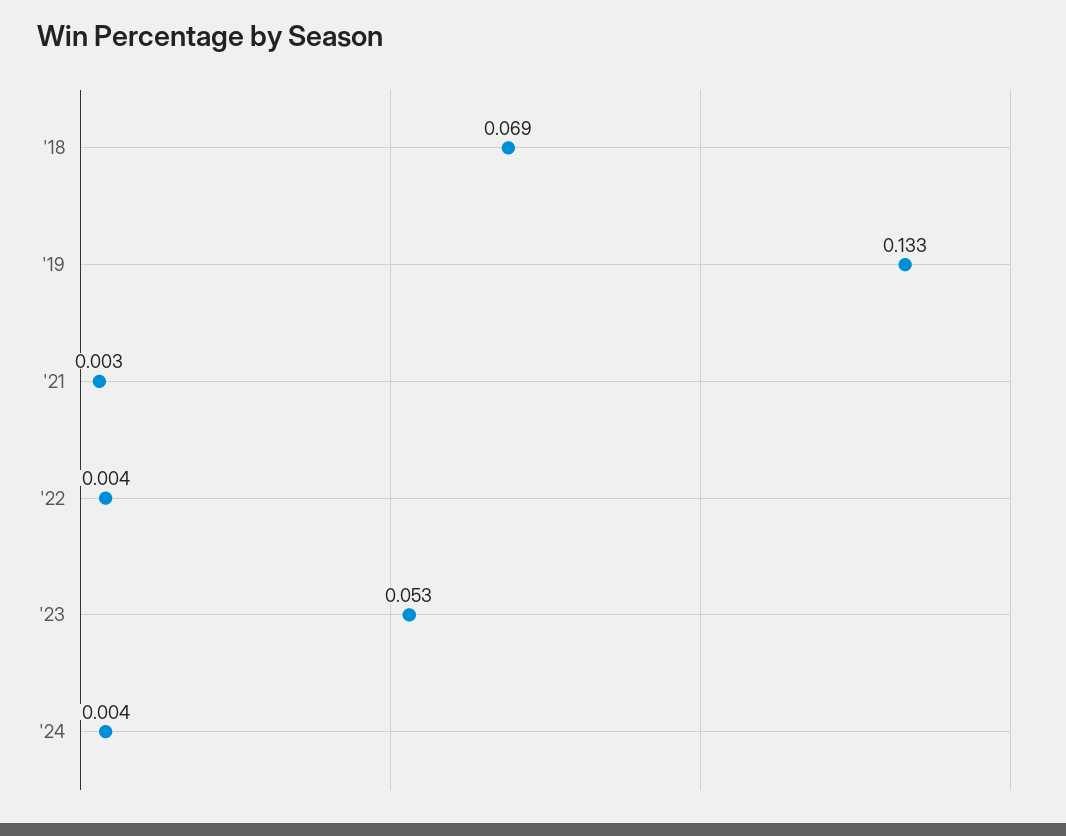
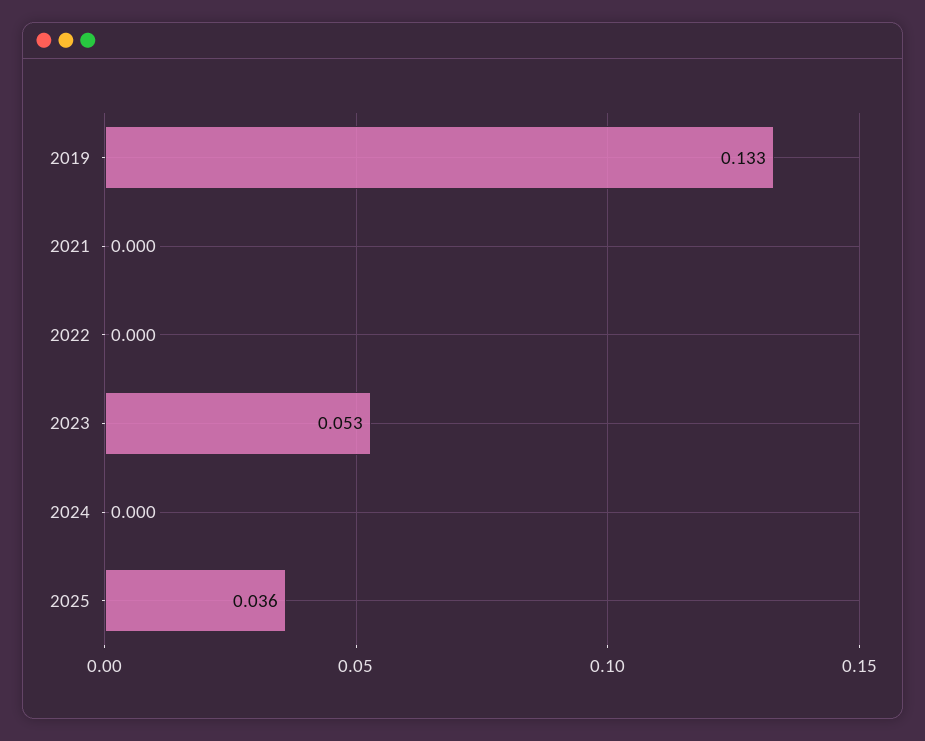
'18: 0.069 -> none
'21: 0.003 -> 0
'22: 0.004 -> 0
'24: 0.004 -> 0
2025: none -> 0.036

